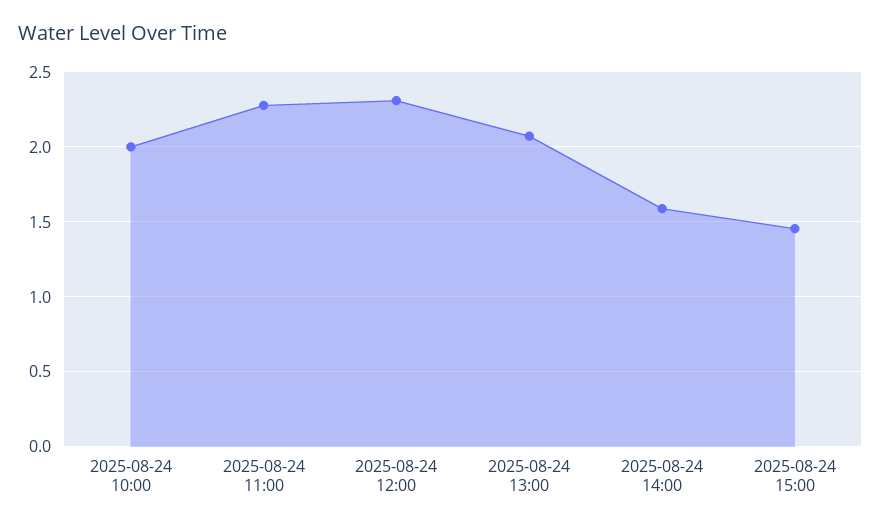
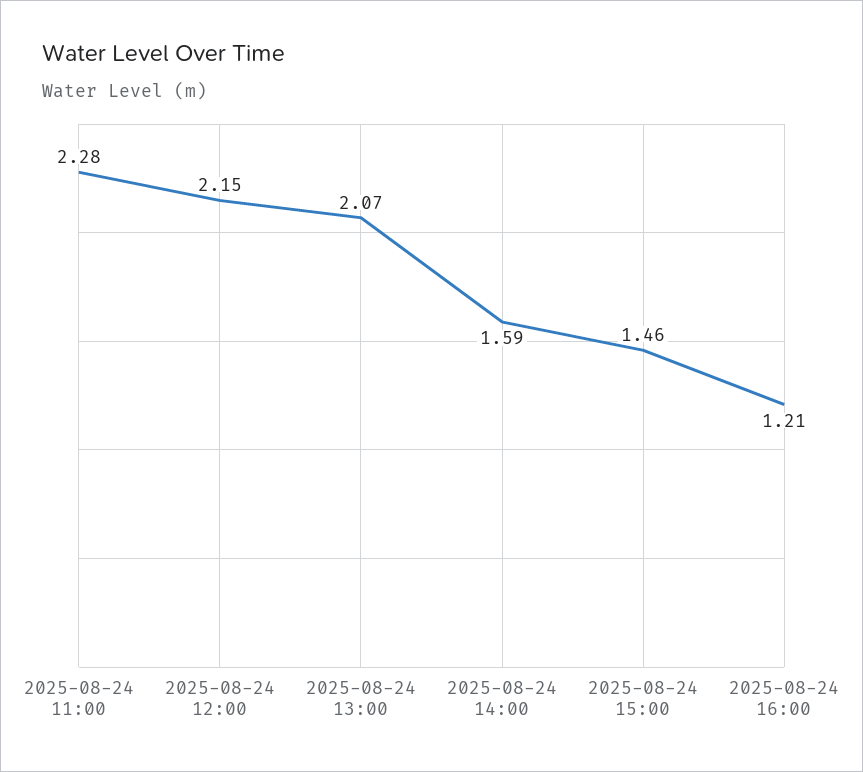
2025-08-24 10:00: 2 -> none
2025-08-24 12:00: 2.3 -> 2.15
2025-08-24 16:00: none -> 1.21

